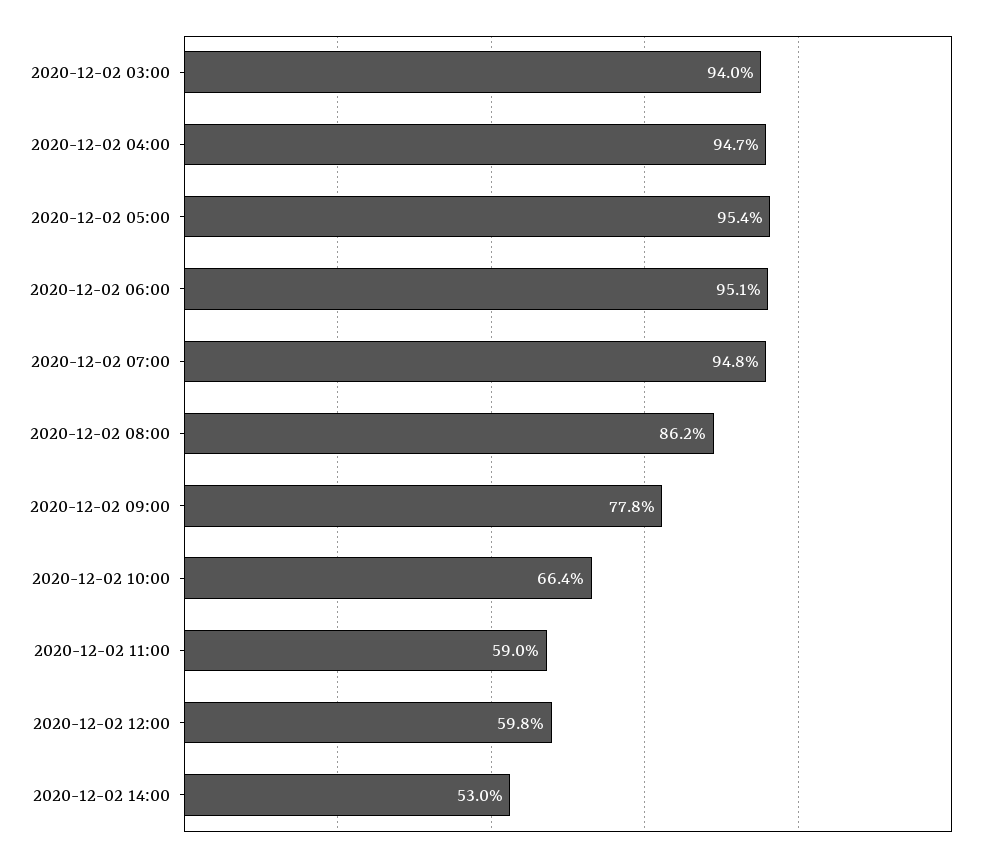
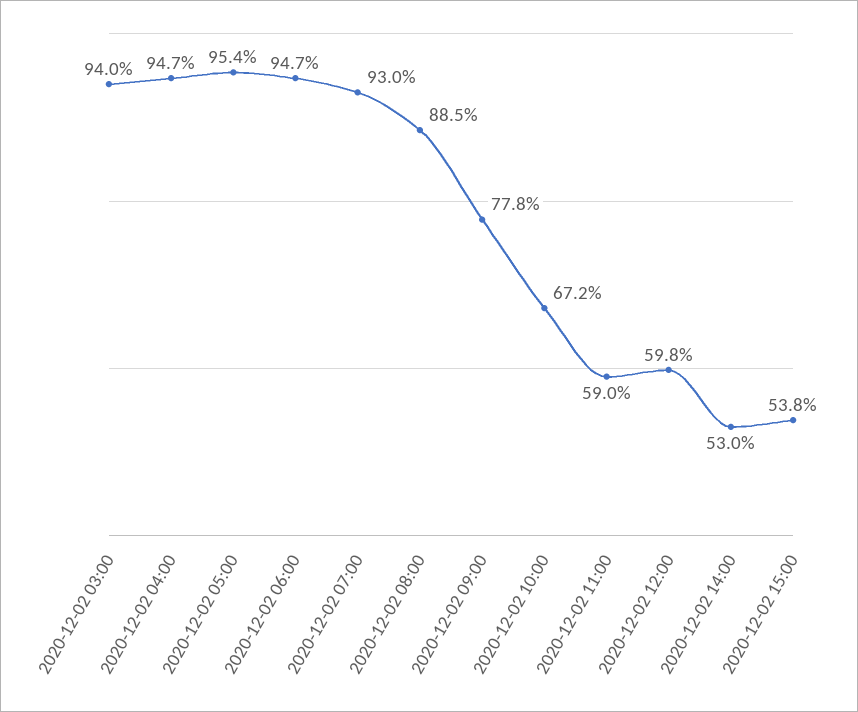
2020-12-02 06:00: 95.1 -> 94.7
2020-12-02 07:00: 94.8 -> 93
2020-12-02 08:00: 86.2 -> 88.5
2020-12-02 10:00: 66.4 -> 67.2
2020-12-02 15:00: none -> 53.8

